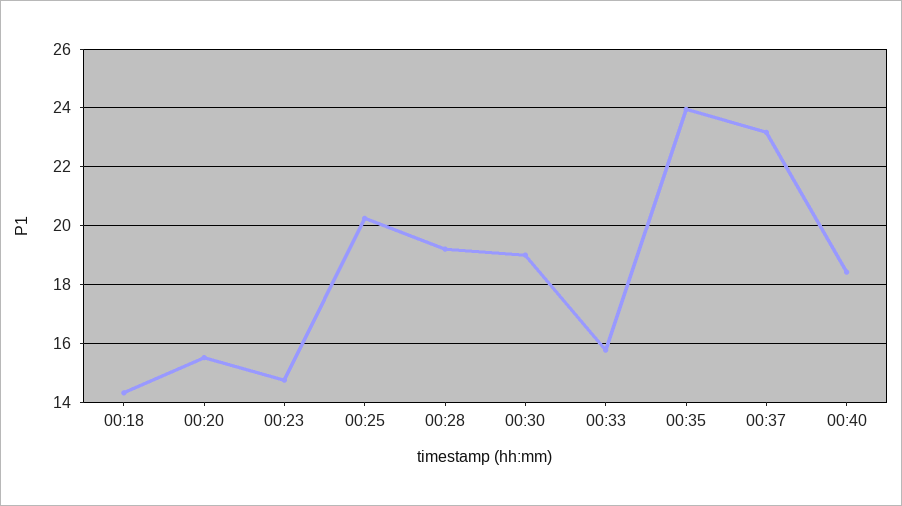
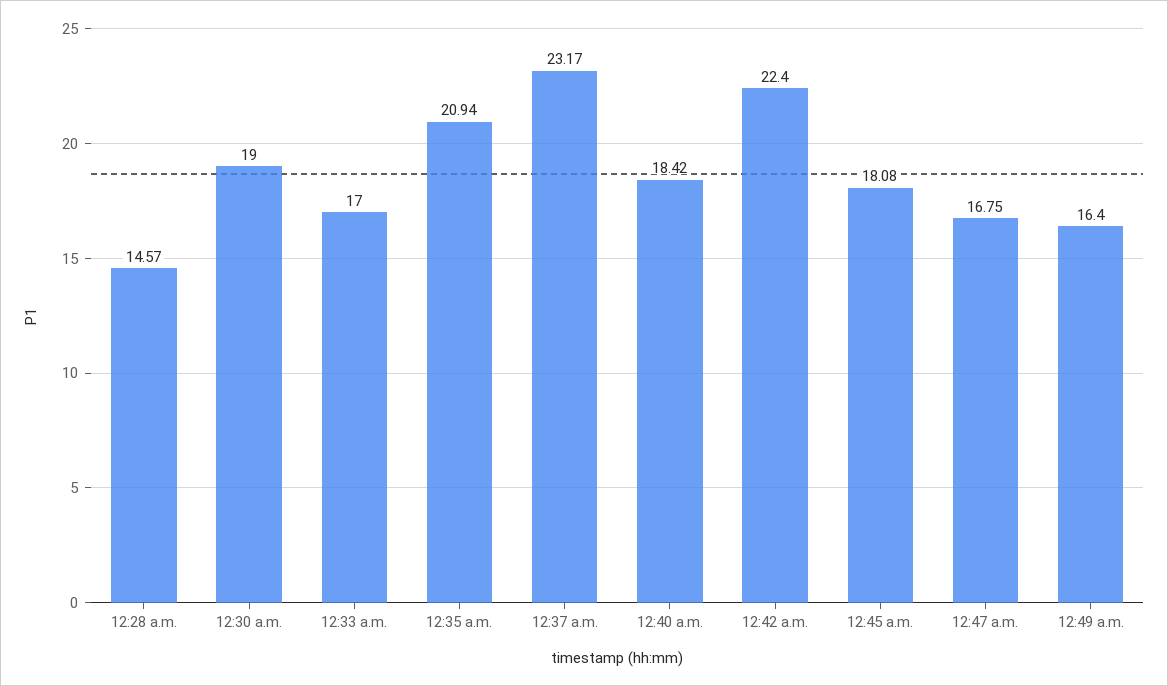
00:18: 14.25 -> none
00:20: 15.5 -> none
00:23: 14.75 -> none
00:25: 20.25 -> none
00:28: 19.25 -> 14.57
00:33: 15.75 -> 17
00:35: 24 -> 20.94
12:42 a.m.: none -> 22.4
12:45 a.m.: none -> 18.08
12:47 a.m.: none -> 16.75
12:49 a.m.: none -> 16.4

